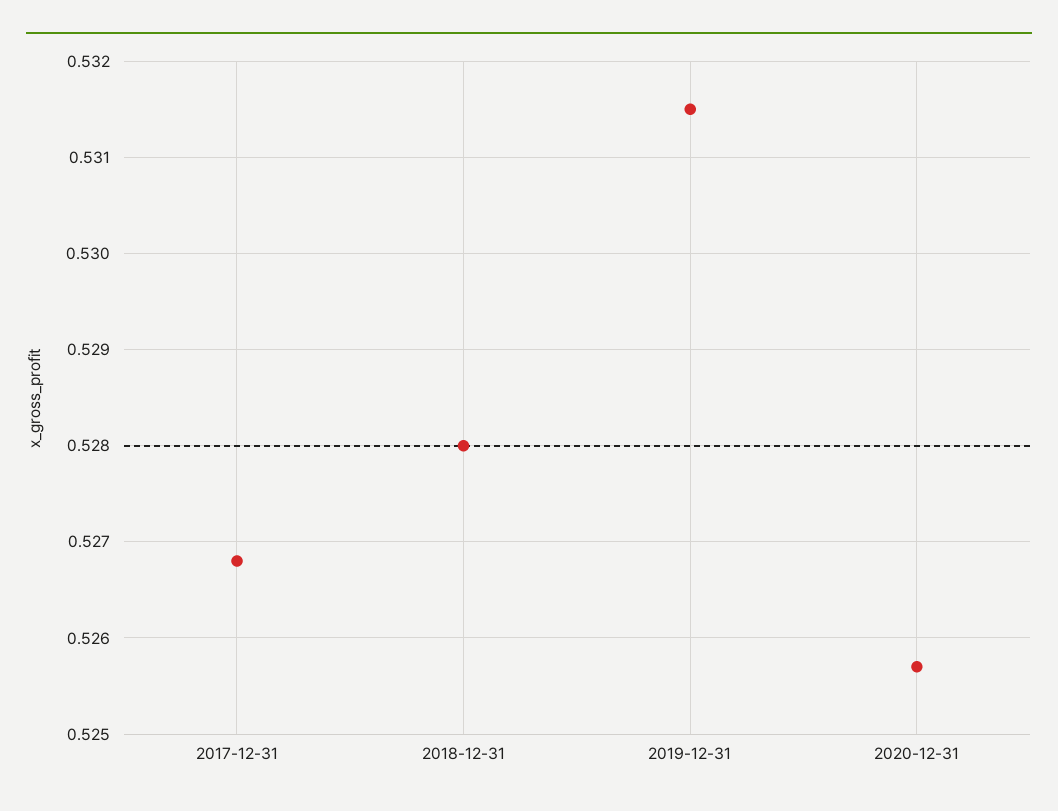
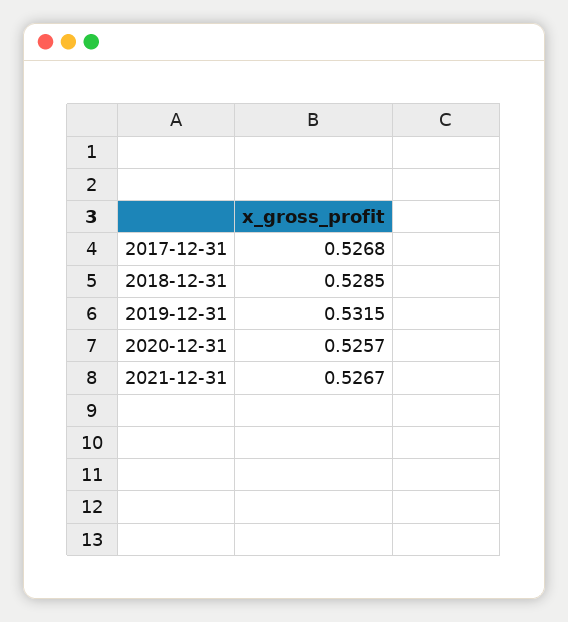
2018-12-31: 0.528 -> 0.5285
2021-12-31: none -> 0.5267

